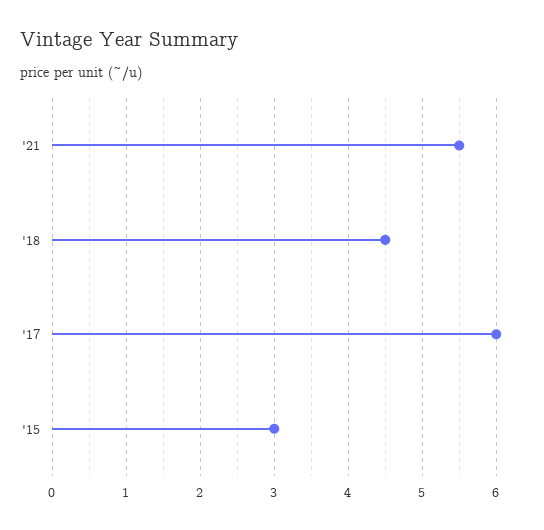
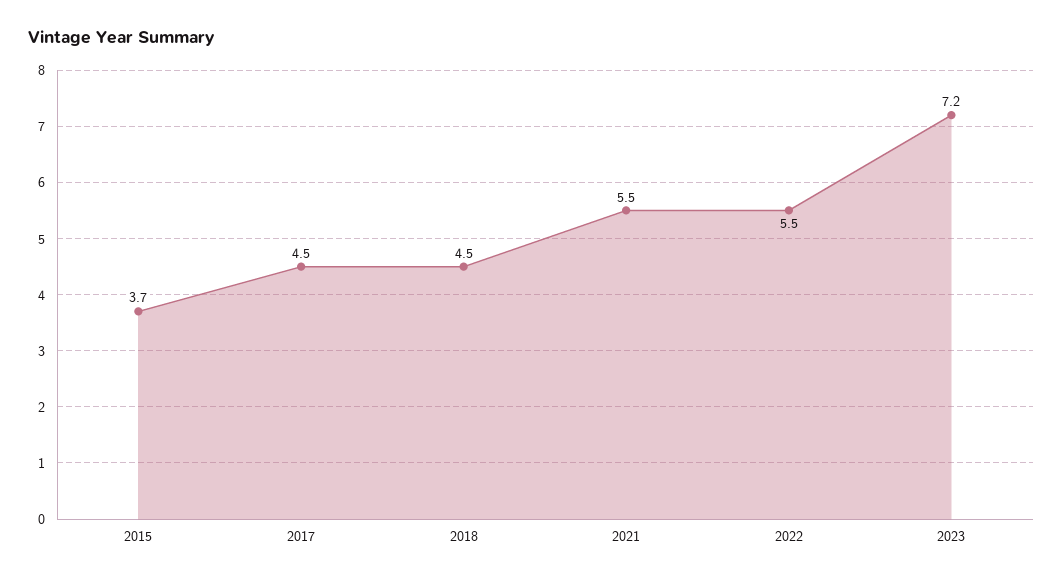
'17: 6 -> 4.5
'15: 3 -> 3.7
2022: none -> 5.5
2023: none -> 7.2

